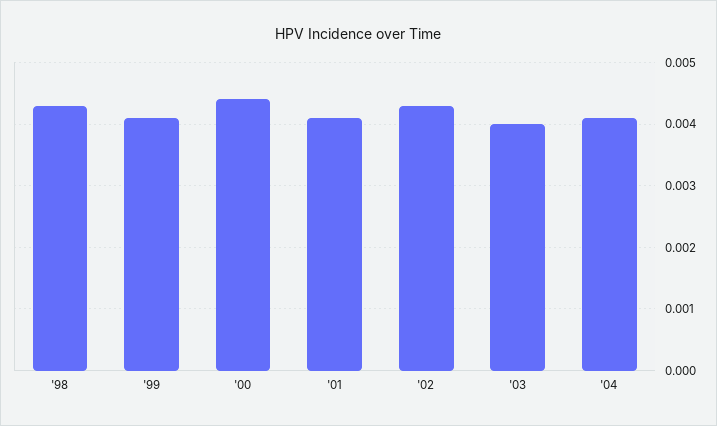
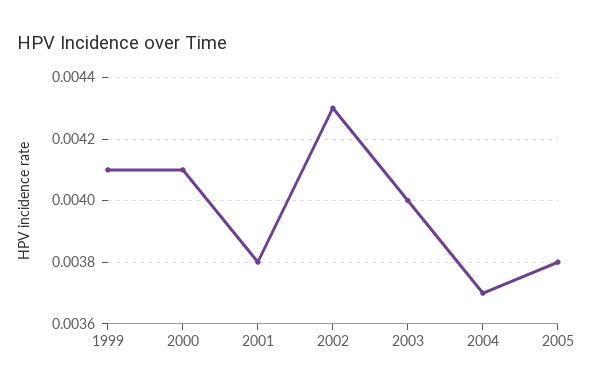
'98: 0.0043 -> none
'00: 0.0044 -> 0.0041
'01: 0.0041 -> 0.0038
'04: 0.0041 -> 0.0037
2005: none -> 0.0038

